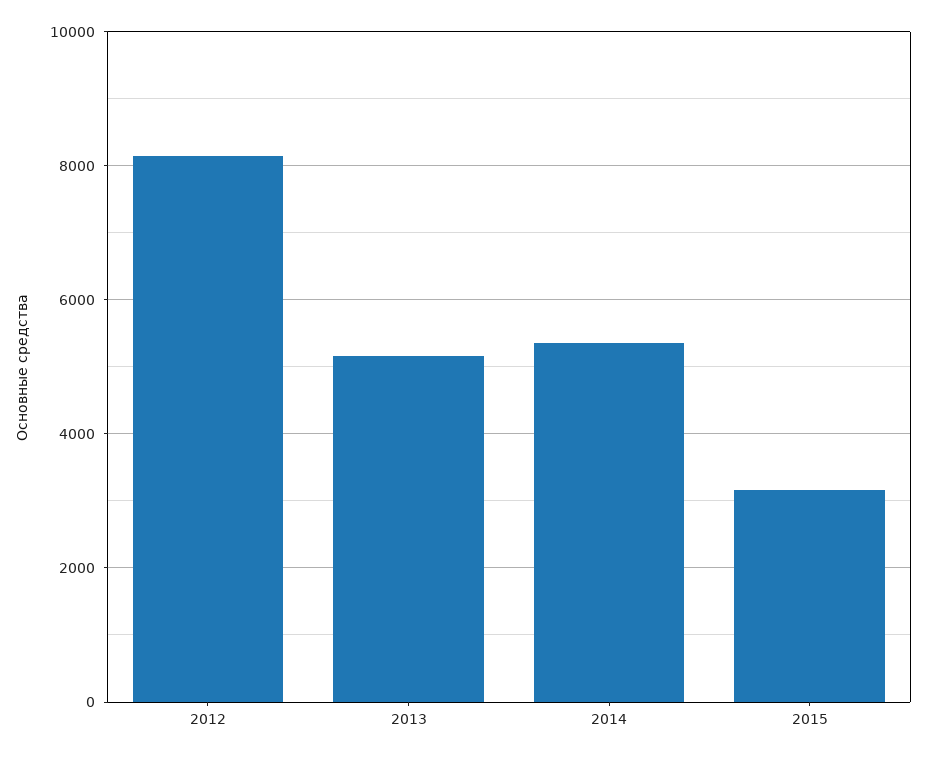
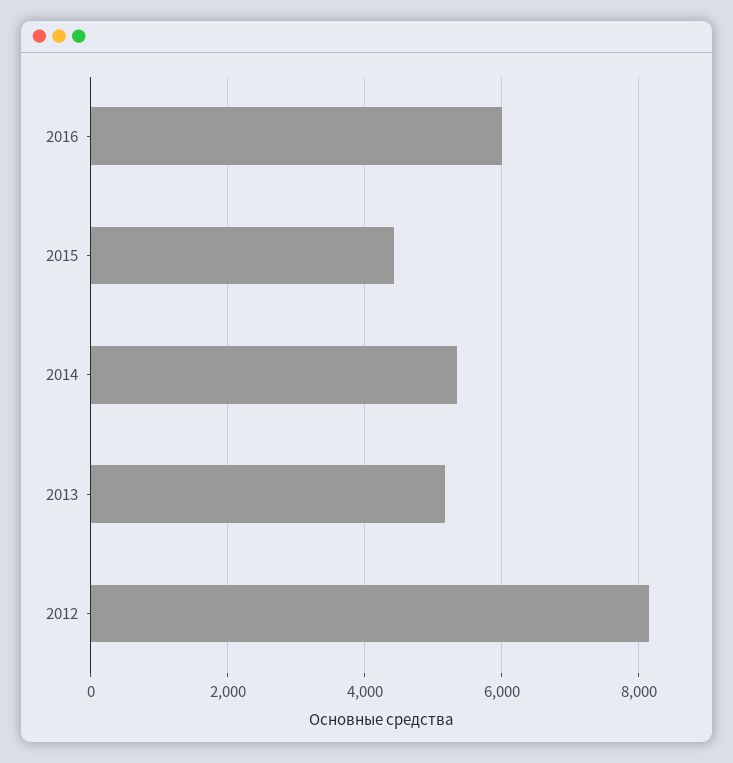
2015: 3200 -> 4400
2016: none -> 6000

